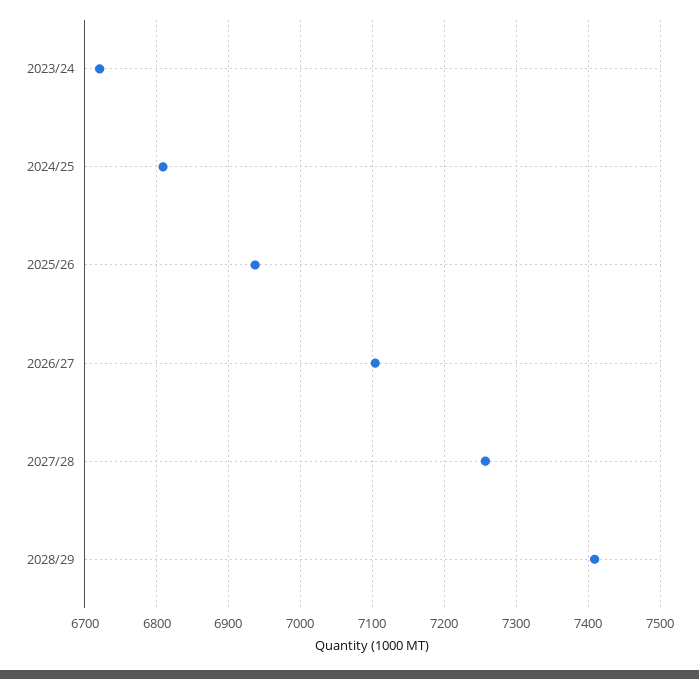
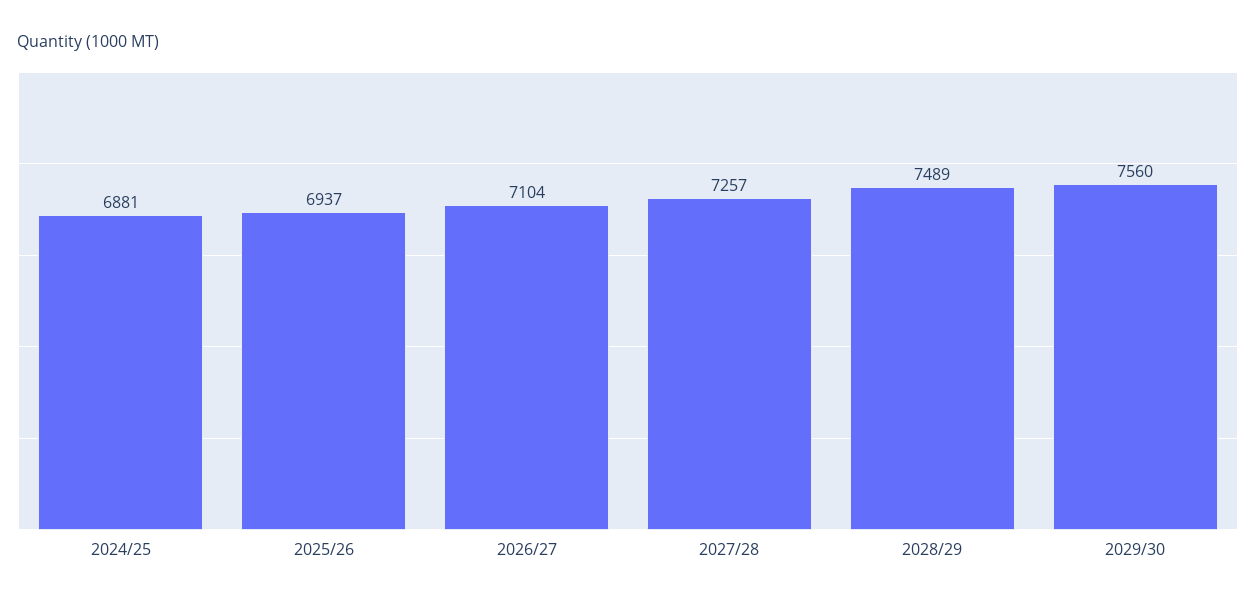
2023/24: 6720 -> none
2024/25: 6810 -> 6881
2028/29: 7410 -> 7489
2029/30: none -> 7560

